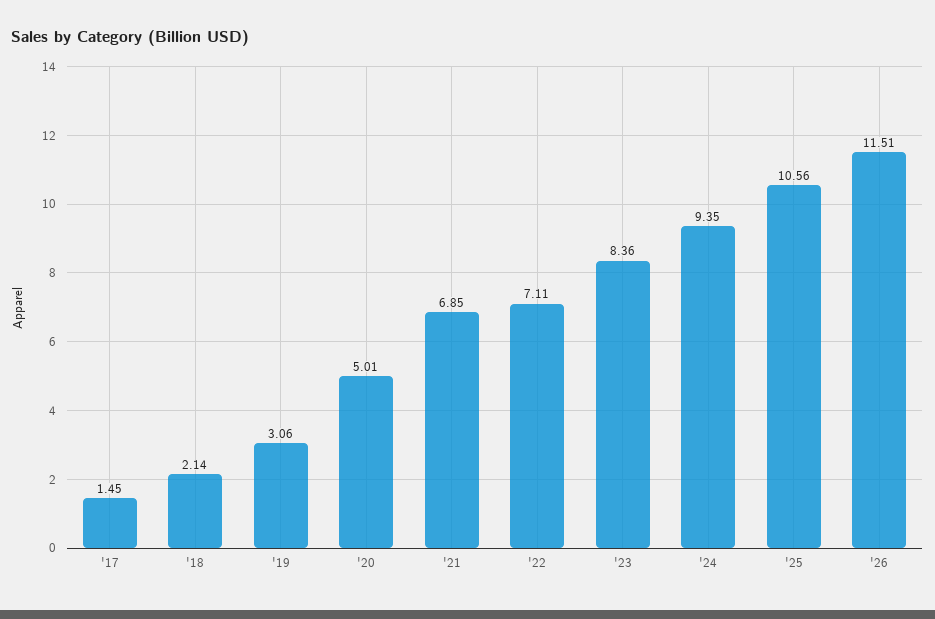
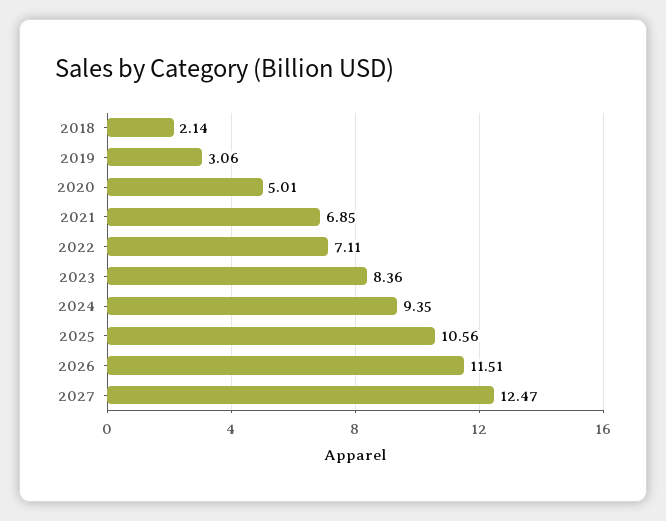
'17: 1.45 -> none
2027: none -> 12.47

